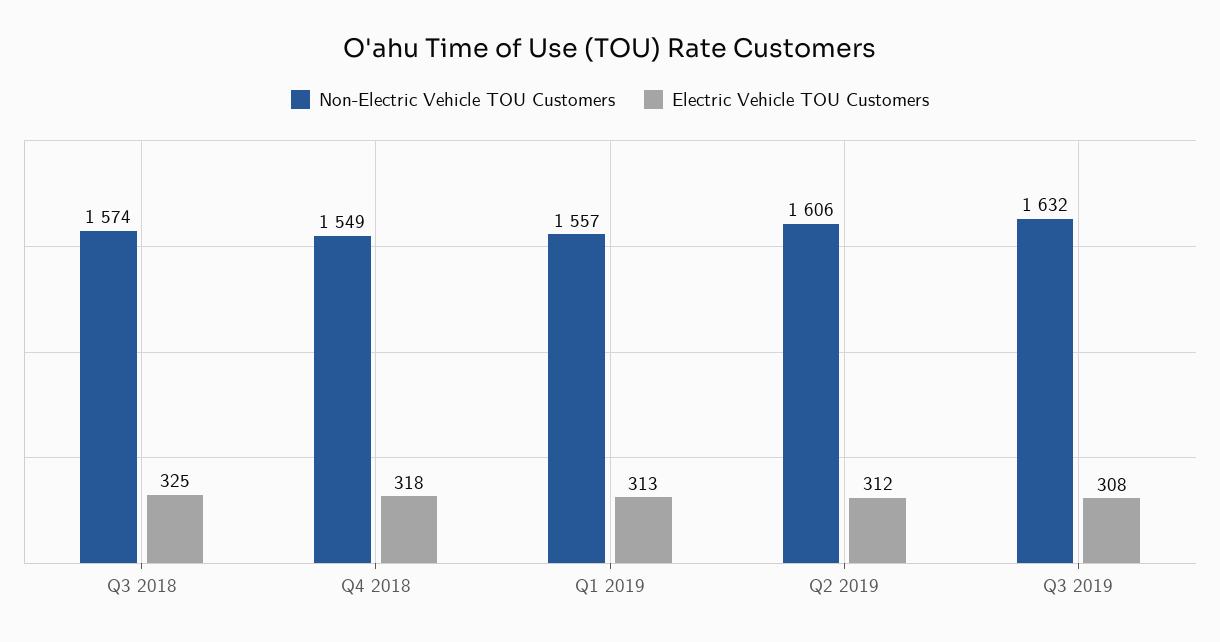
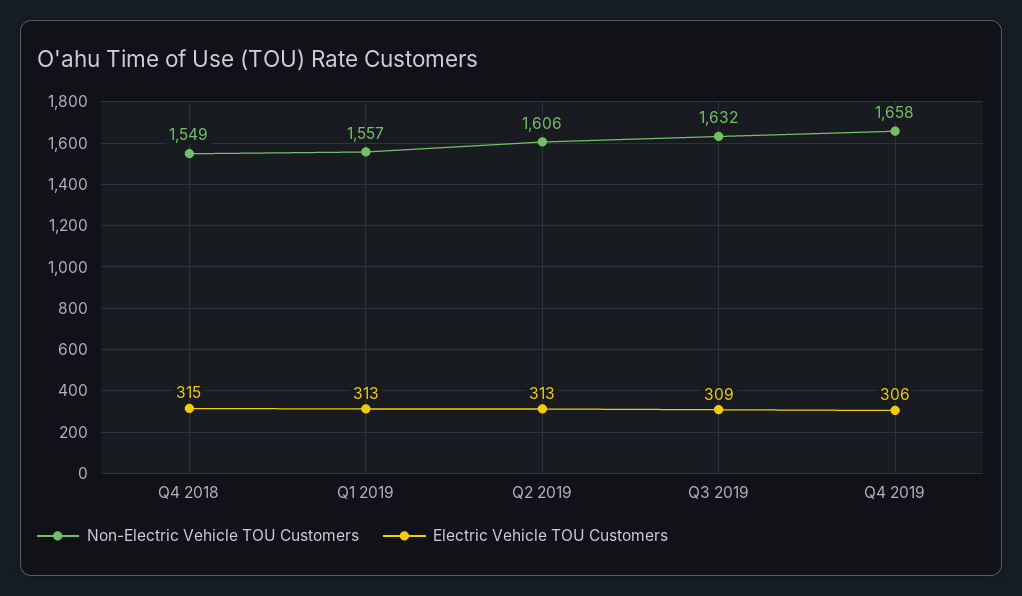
Non-Electric Vehicle TOU Customers, Q3 2018: 1574 -> none
Electric Vehicle TOU Customers, Q3 2018: 325 -> none
Electric Vehicle TOU Customers, Q4 2018: 318 -> 315
Electric Vehicle TOU Customers, Q2 2019: 312 -> 313
Electric Vehicle TOU Customers, Q3 2019: 308 -> 309
Non-Electric Vehicle TOU Customers, Q4 2019: none -> 1658
Electric Vehicle TOU Customers, Q4 2019: none -> 306

